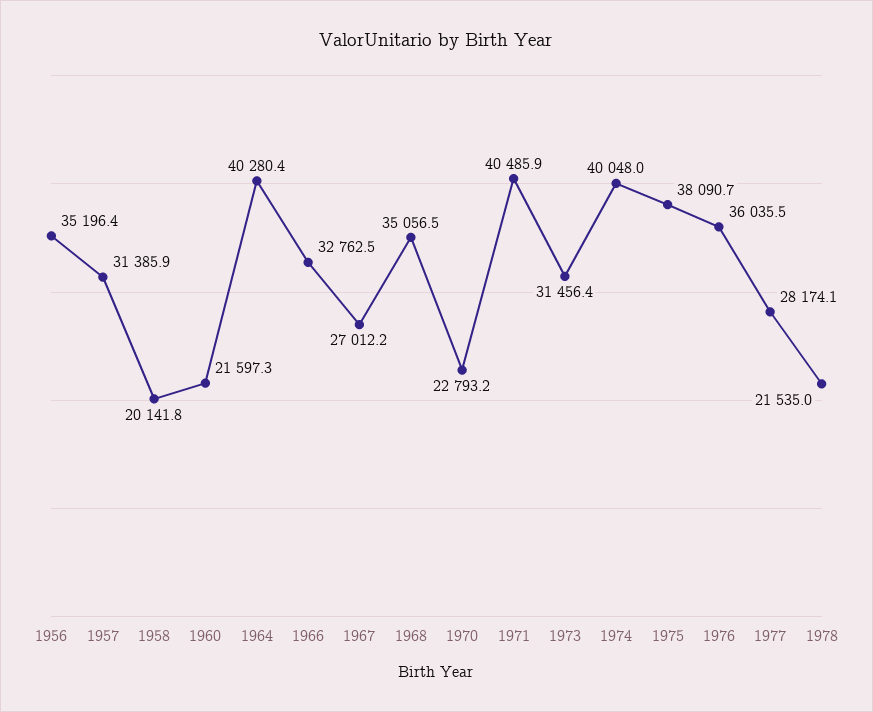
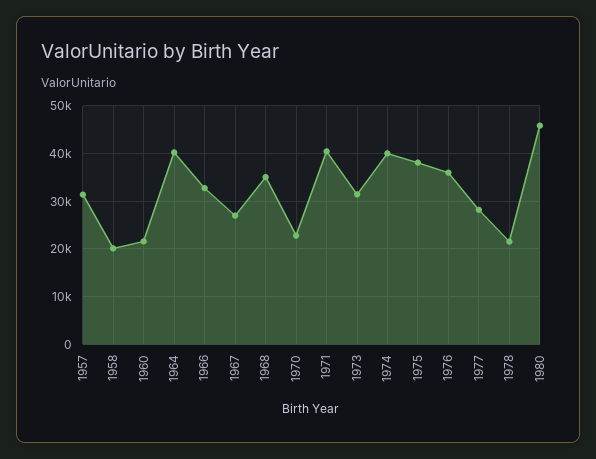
1956: 35196.4 -> none
1980: none -> 46000

